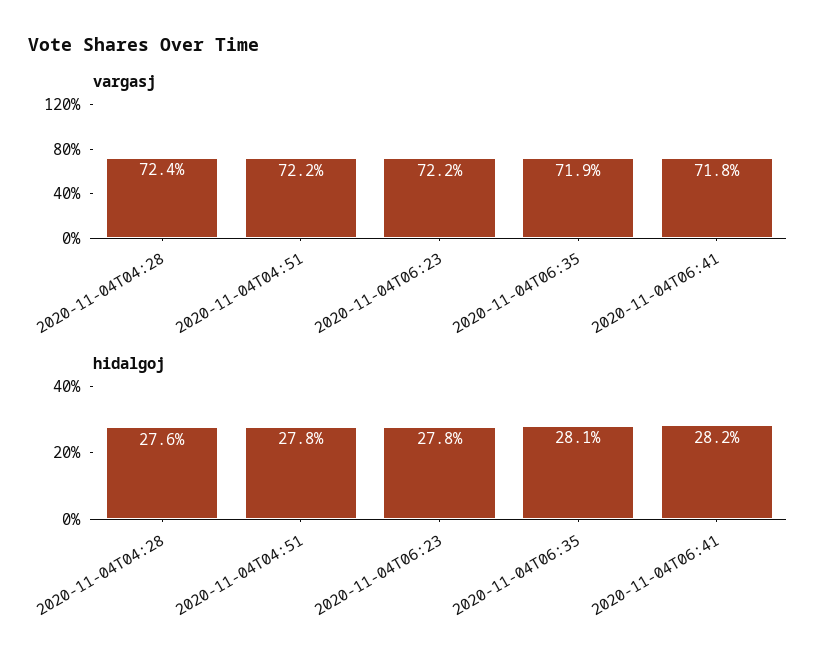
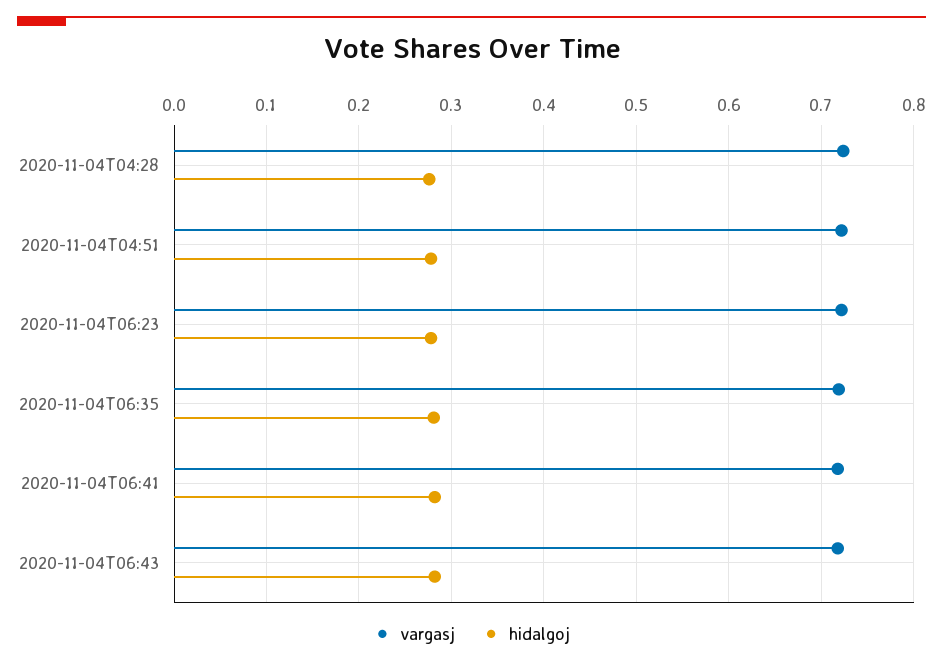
vargasj, 2020-11-04T06:43: none -> 0.72
hidalgoj, 2020-11-04T06:43: none -> 0.28

